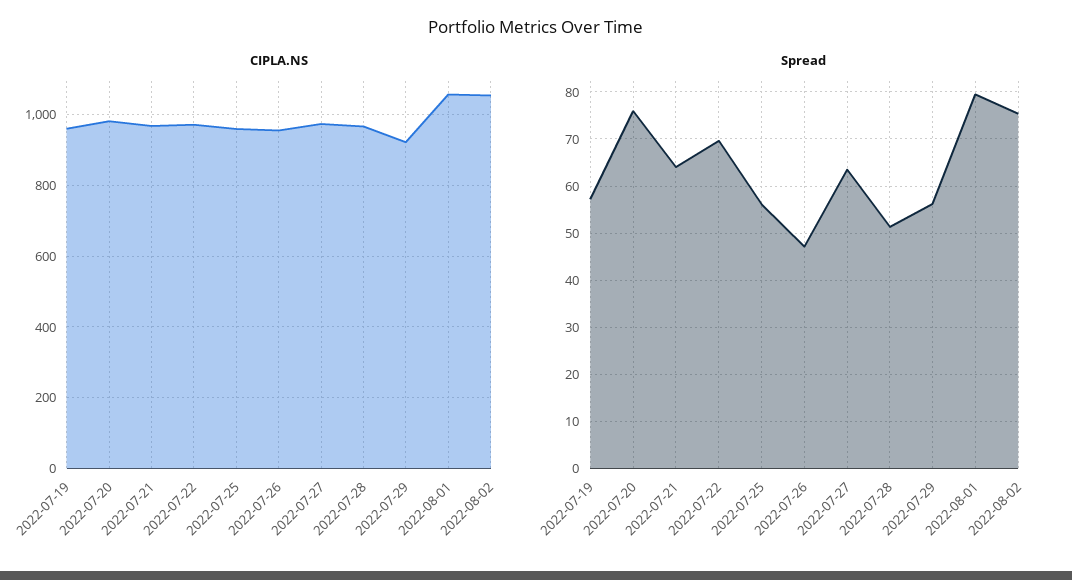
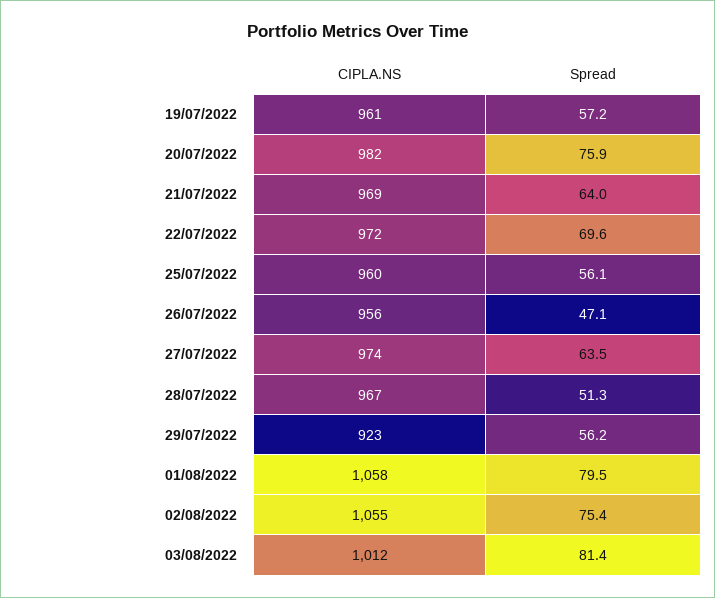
CIPLA.NS, 03/08/2022: none -> 1012
Spread, 03/08/2022: none -> 81.4

